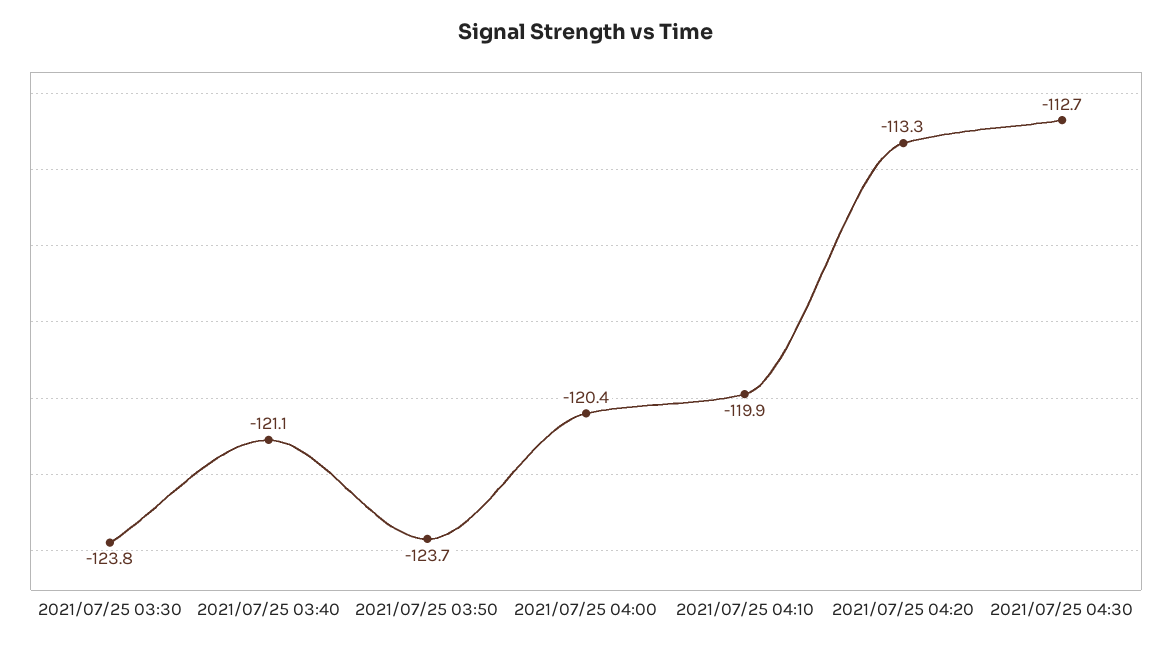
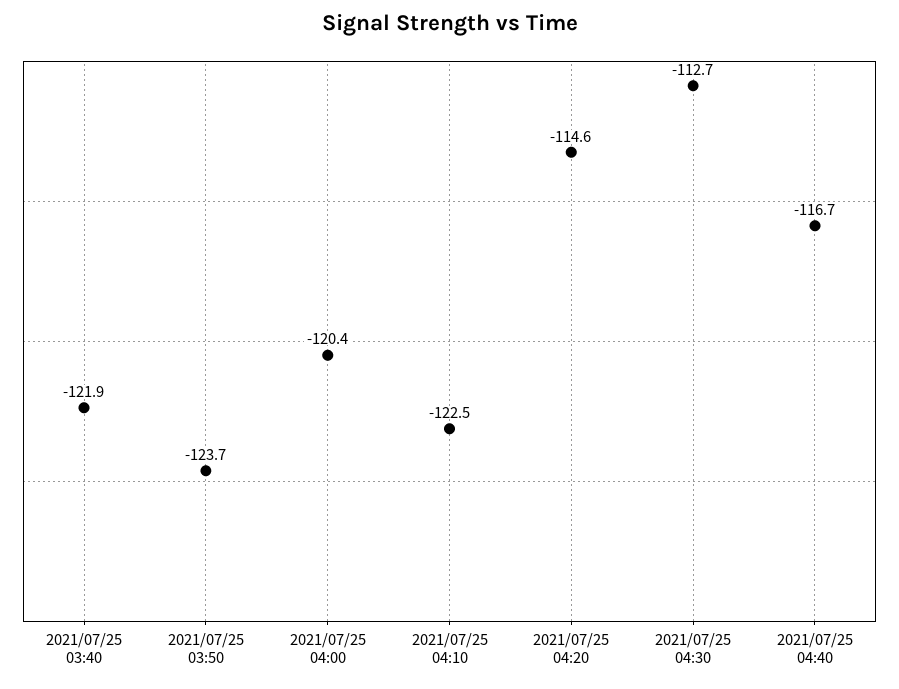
2021/07/25 03:30: -123.8 -> none
2021/07/25 03:40: -121.1 -> -121.9
2021/07/25 04:10: -119.9 -> -122.5
2021/07/25 04:20: -113.3 -> -114.6
2021/07/25 04:40: none -> -116.7

